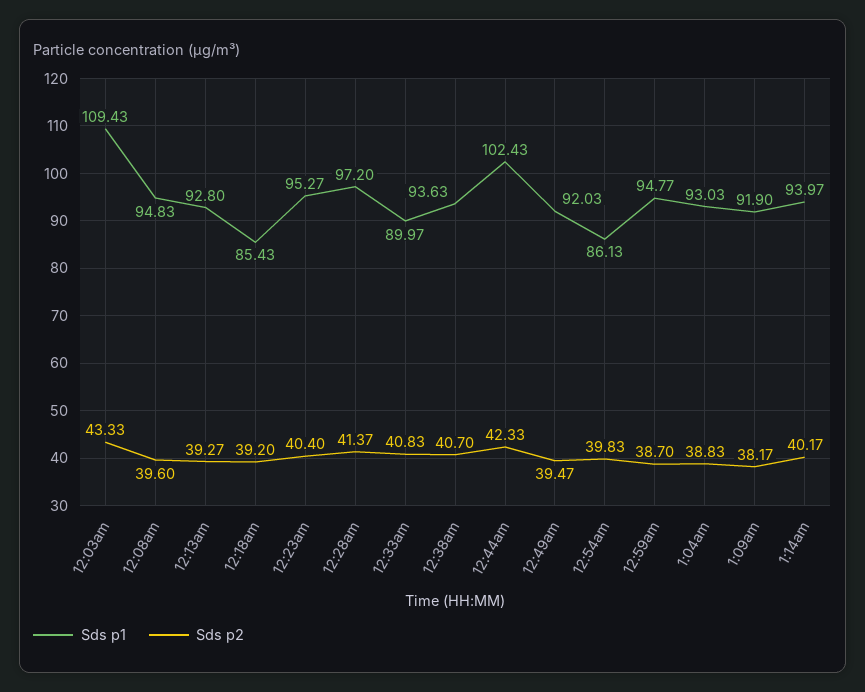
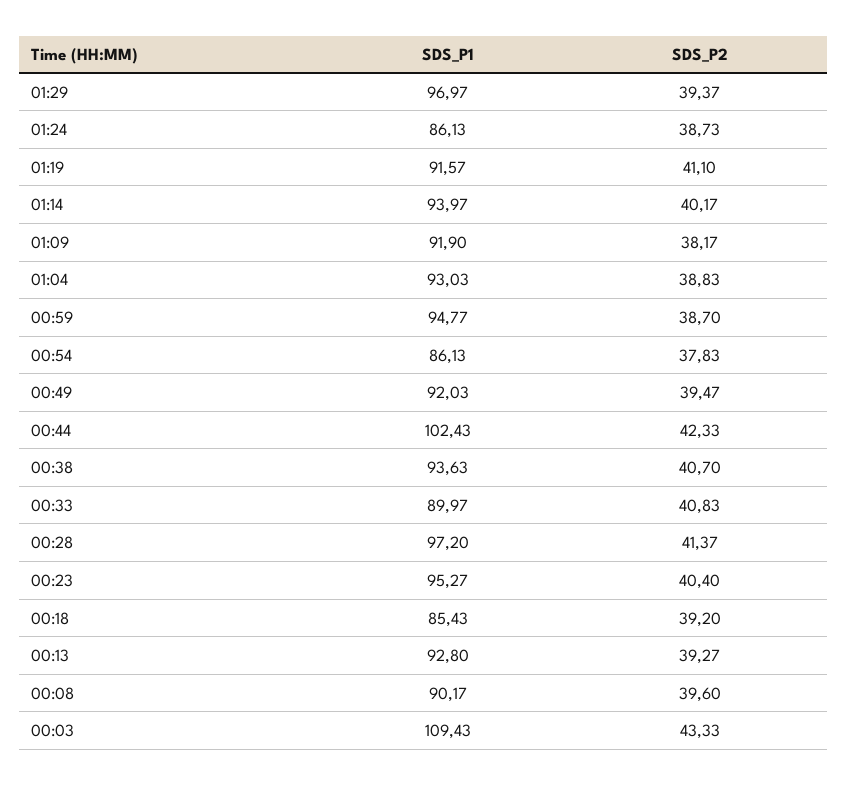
Sds p1, 12:08am: 94.83 -> 90.17
Sds p2, 12:54am: 39.83 -> 37.83
Sds p1, 01:29: none -> 96.97
Sds p2, 01:29: none -> 39.37
Sds p1, 01:24: none -> 86.13
Sds p2, 01:24: none -> 38.73
Sds p1, 01:19: none -> 91.57
Sds p2, 01:19: none -> 41.1

